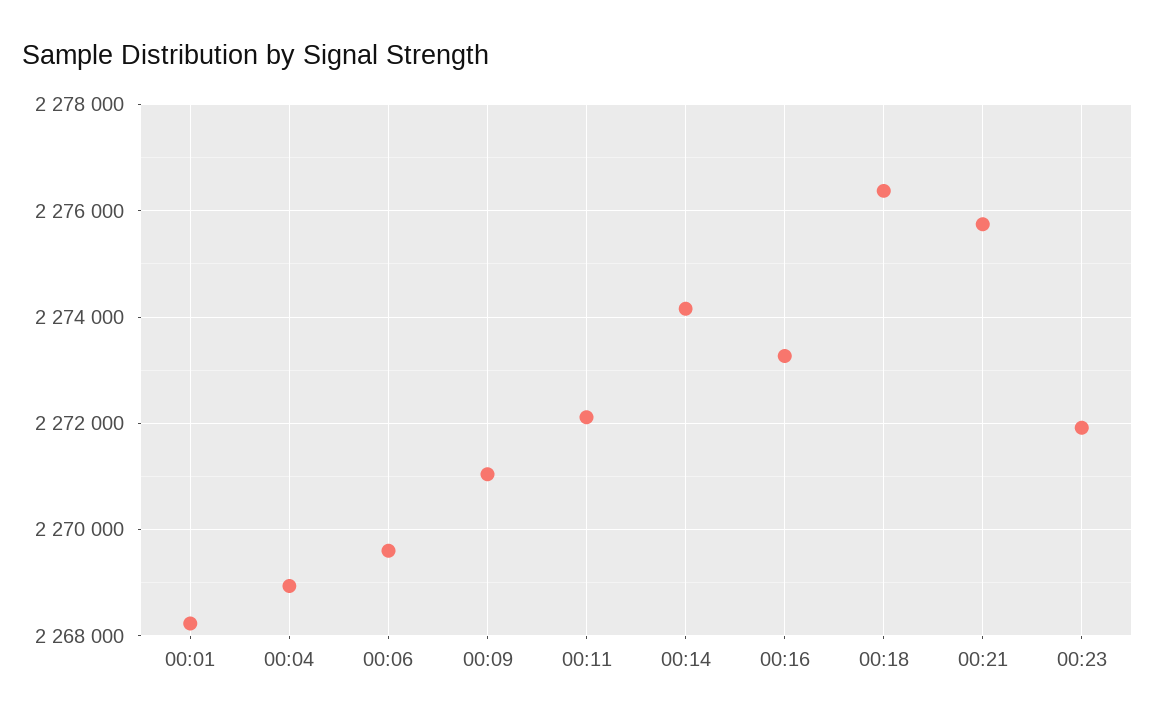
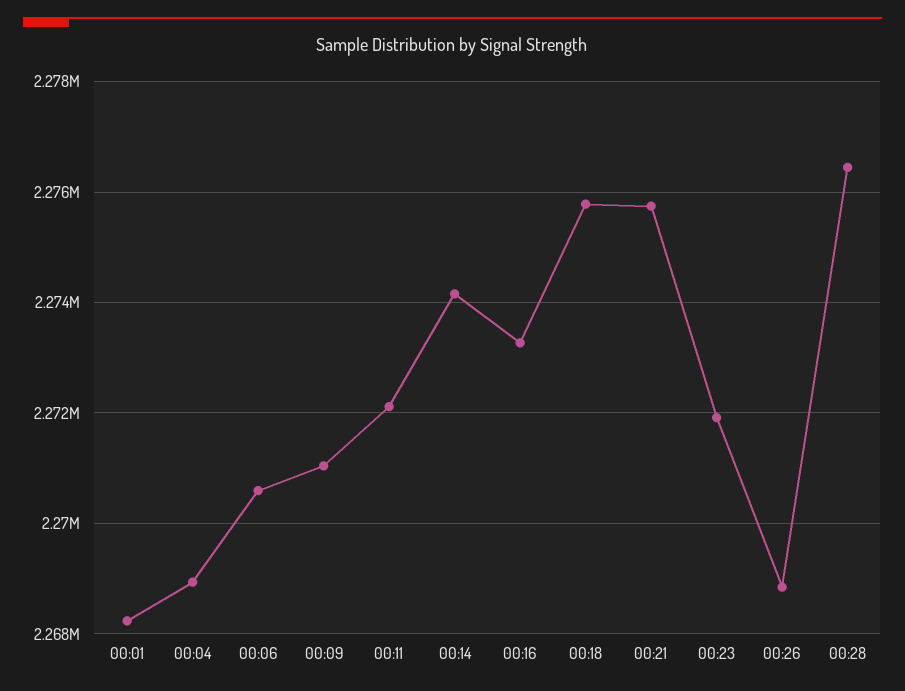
00:06: 2269600 -> 2270600
00:18: 2276400 -> 2275800
00:26: none -> 2268800
00:28: none -> 2276400

